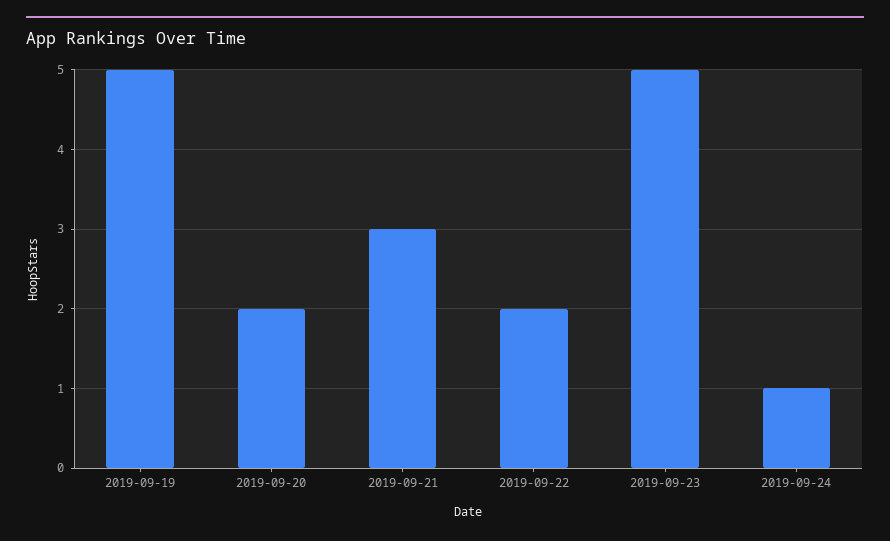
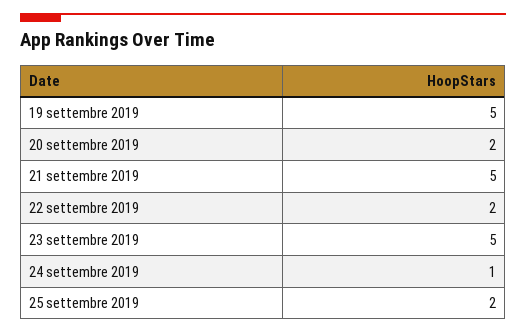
2019-09-21: 3 -> 5
25 settembre 2019: none -> 2

